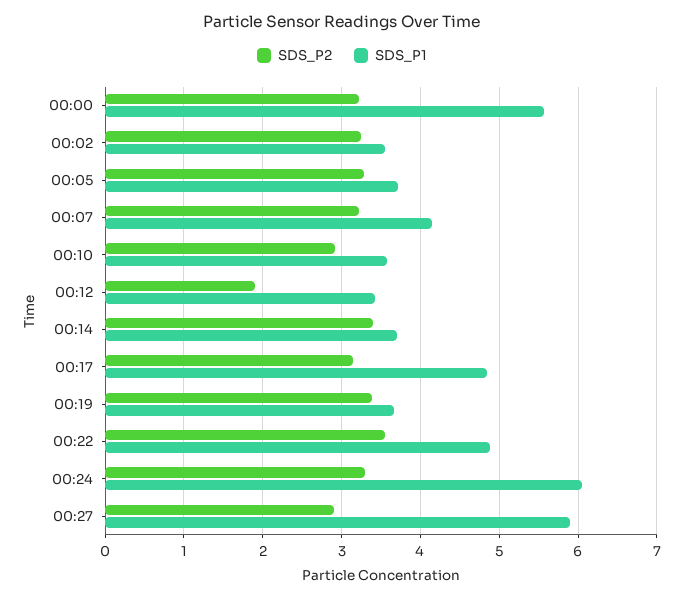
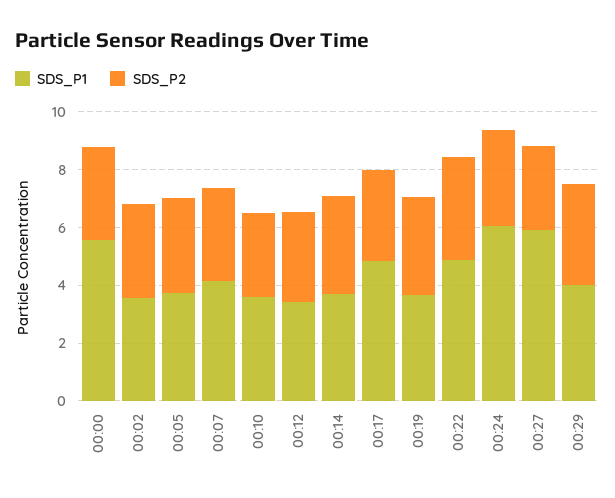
SDS_P2, 00:12: 1.9 -> 3
SDS_P1, 00:29: none -> 4
SDS_P2, 00:29: none -> 3.5

